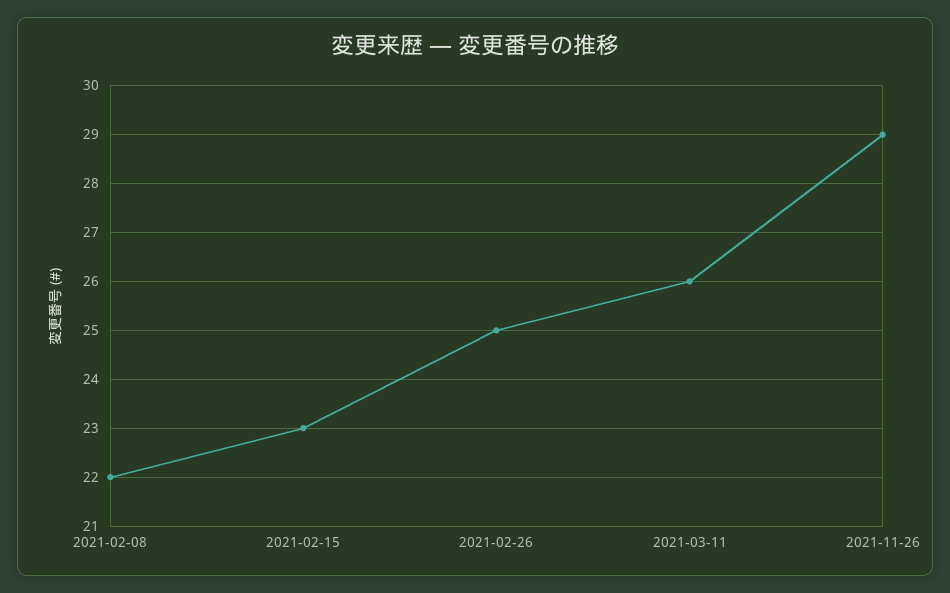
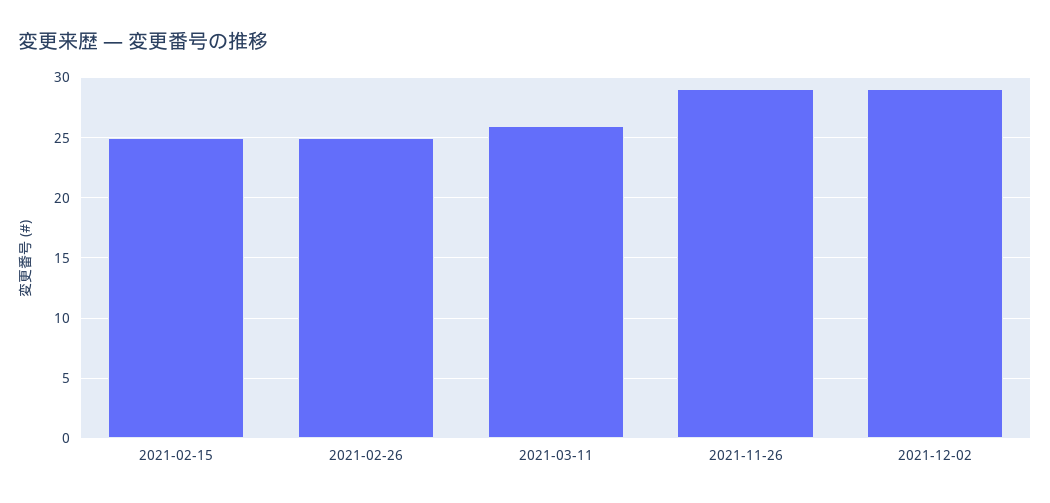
2021-02-08: 22 -> none
2021-02-15: 23 -> 25
2021-12-02: none -> 29

